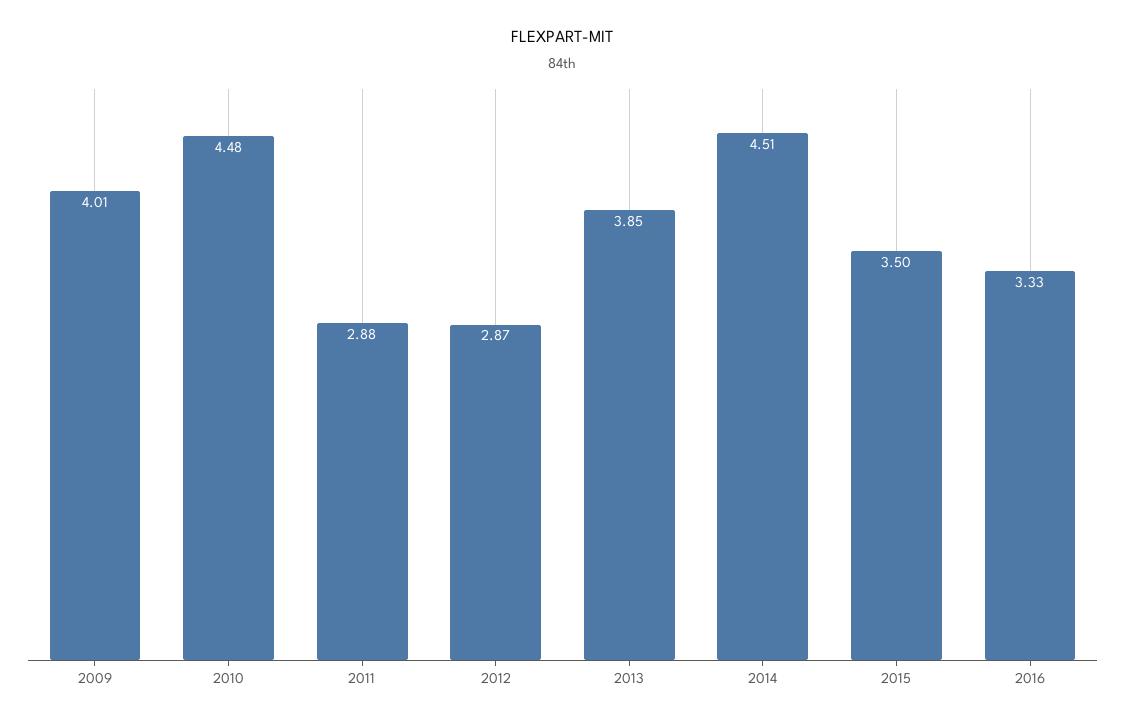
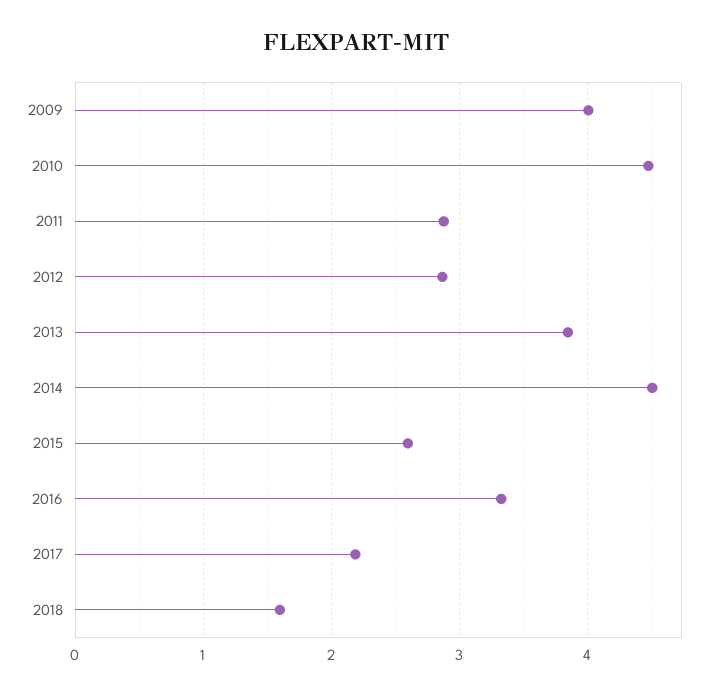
2015: 3.5 -> 2.6
2017: none -> 2.2
2018: none -> 1.6

